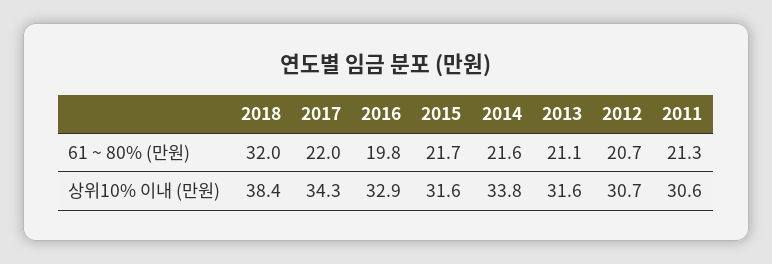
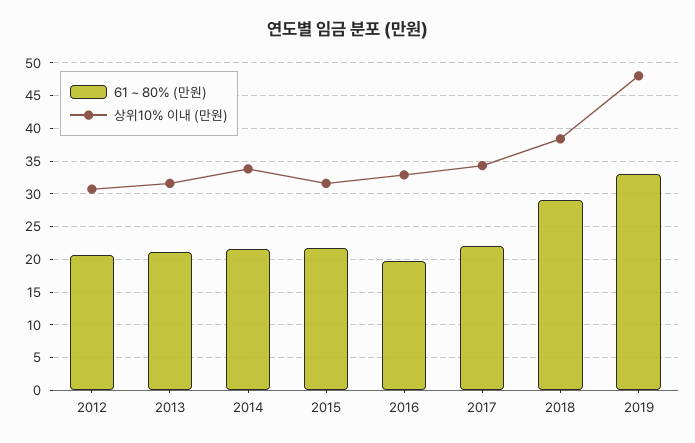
61 ~ 80% (만원), 2018: 32 -> 29
61 ~ 80% (만원), 2011: 21.3 -> none
상위10% 이내 (만원), 2011: 30.6 -> none
61 ~ 80% (만원), 2019: none -> 33
상위10% 이내 (만원), 2019: none -> 48

